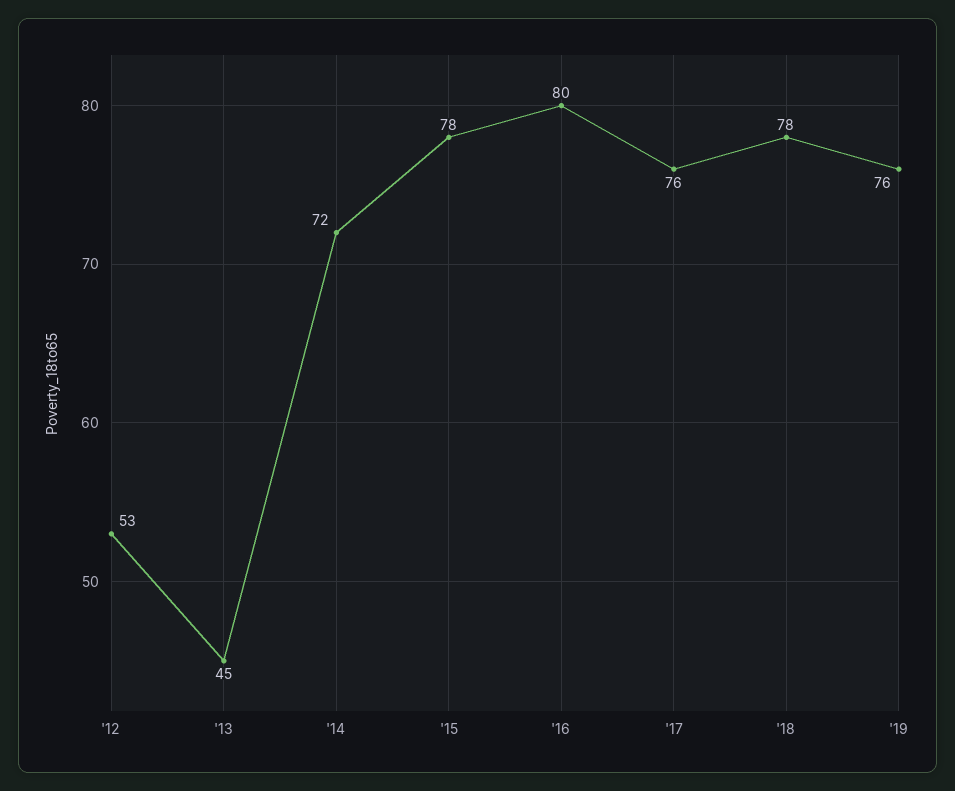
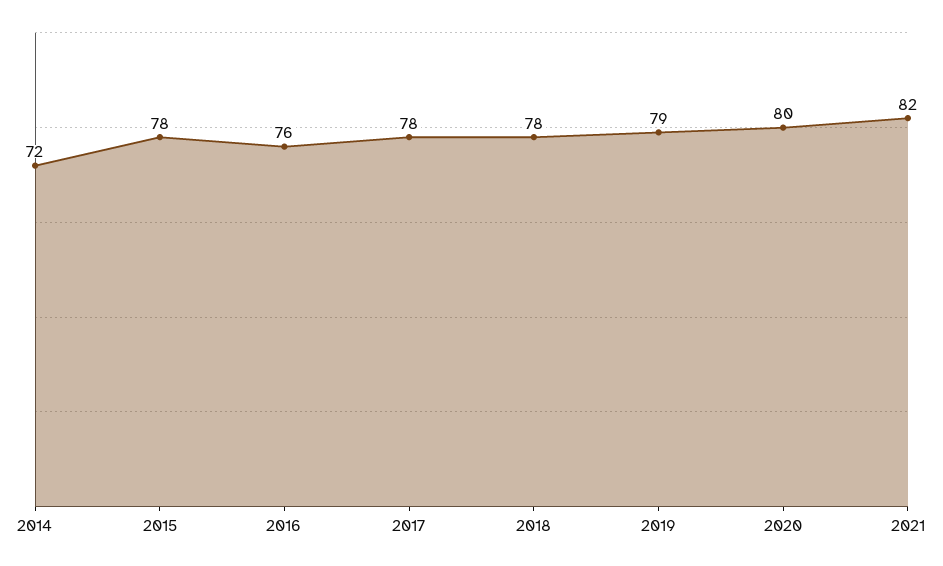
'12: 53 -> none
'13: 45 -> none
'16: 80 -> 76
'17: 76 -> 78
'19: 76 -> 79
2020: none -> 80
2021: none -> 82

